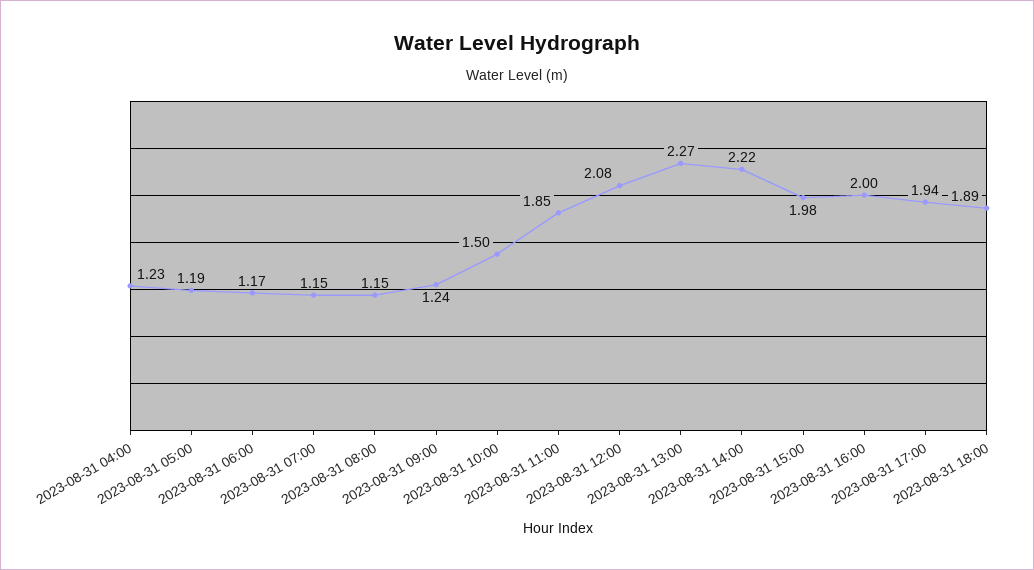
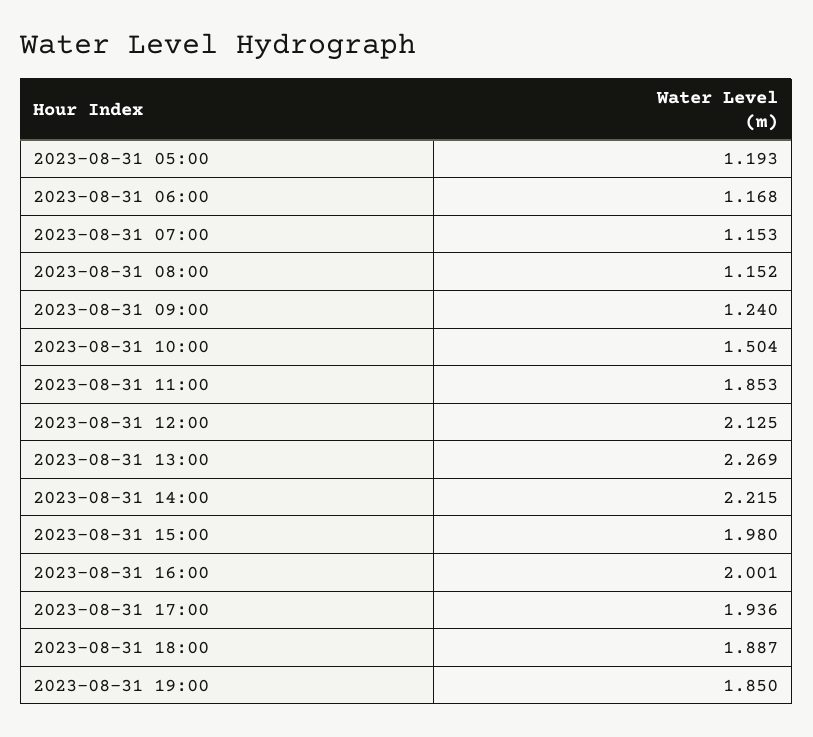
2023-08-31 04:00: 1.23 -> none
2023-08-31 12:00: 2.08 -> 2.125
2023-08-31 19:00: none -> 1.85

